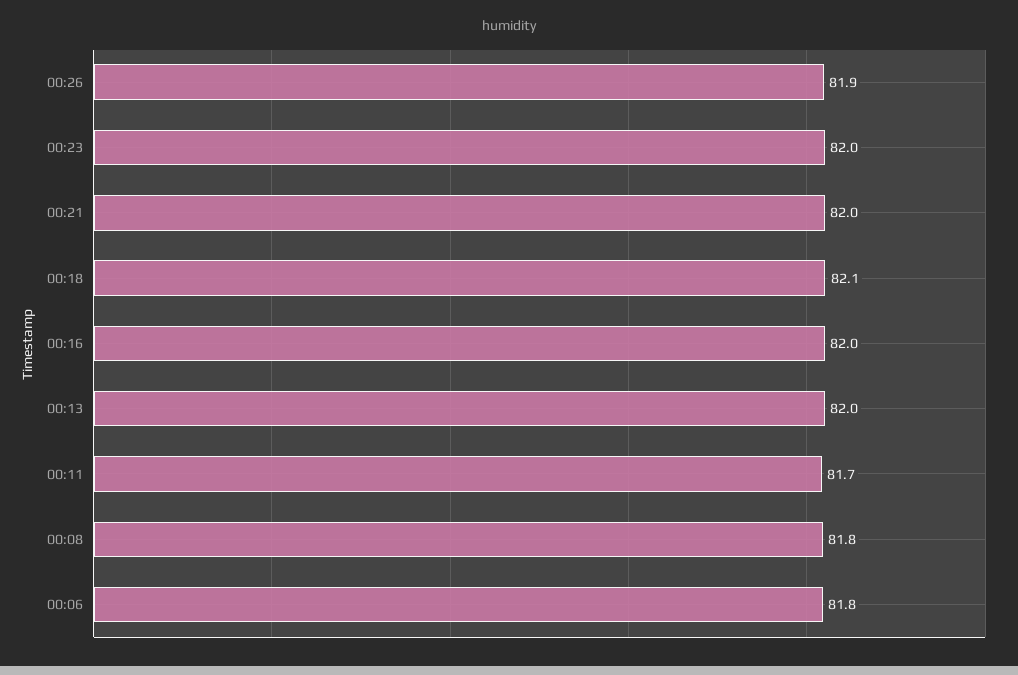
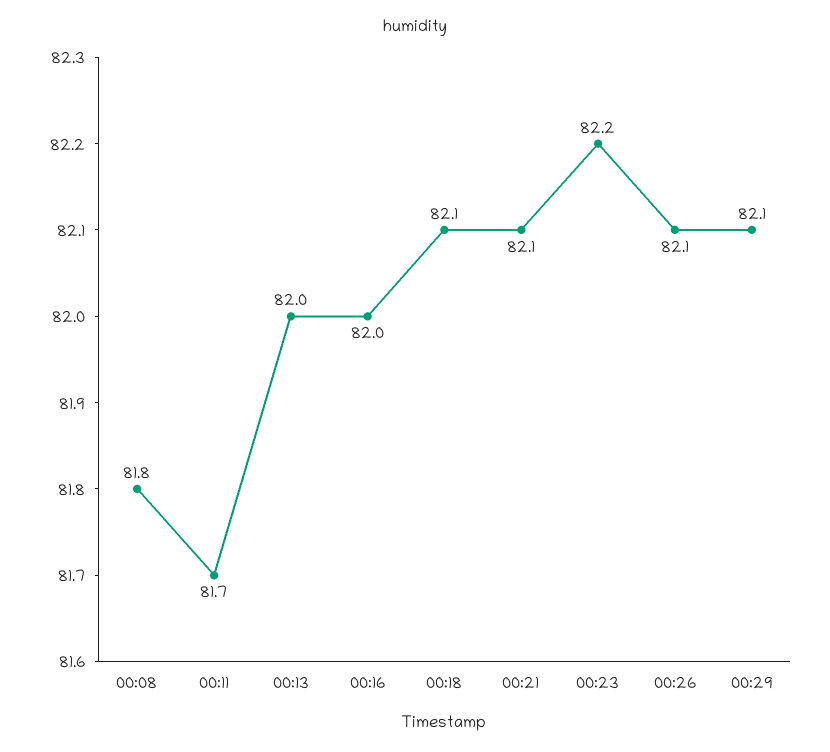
00:26: 81.9 -> 82.1
00:23: 82 -> 82.2
00:21: 82 -> 82.1
00:06: 81.8 -> none
00:29: none -> 82.1

